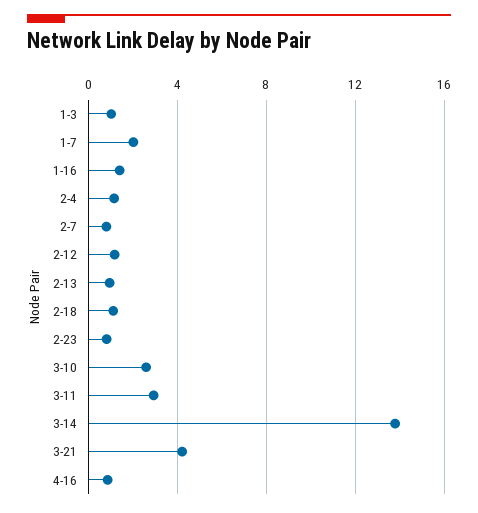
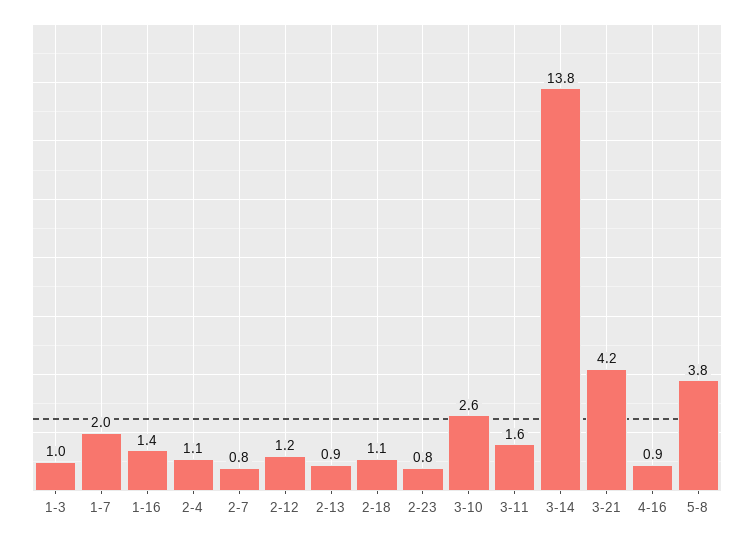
3-11: 3 -> 1.6
5-8: none -> 3.8

